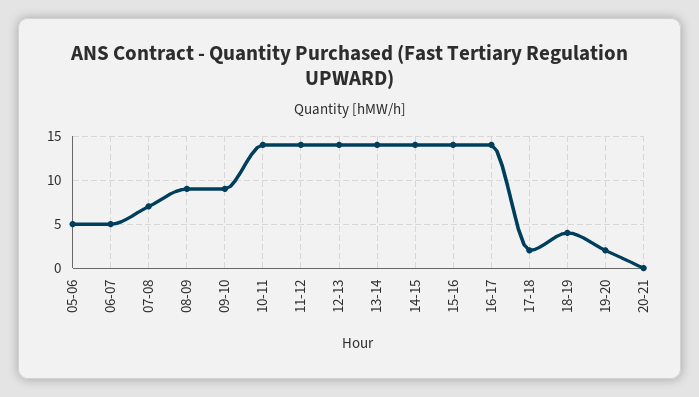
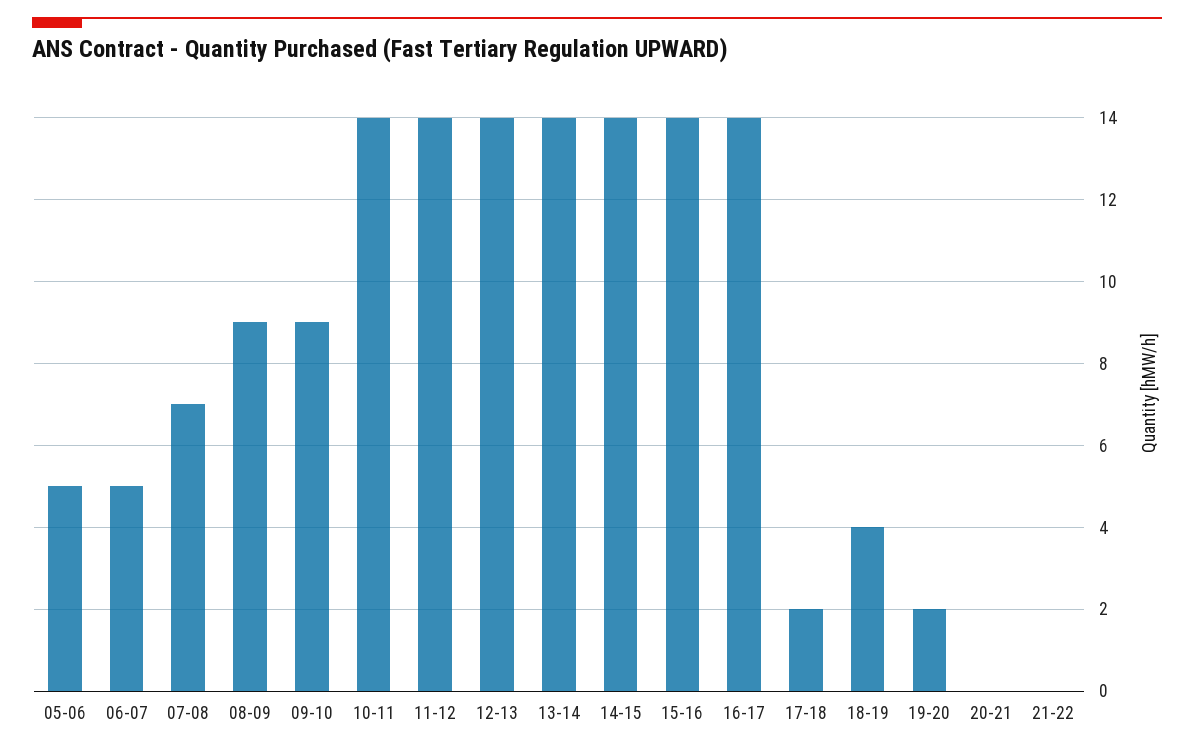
21-22: none -> 0

